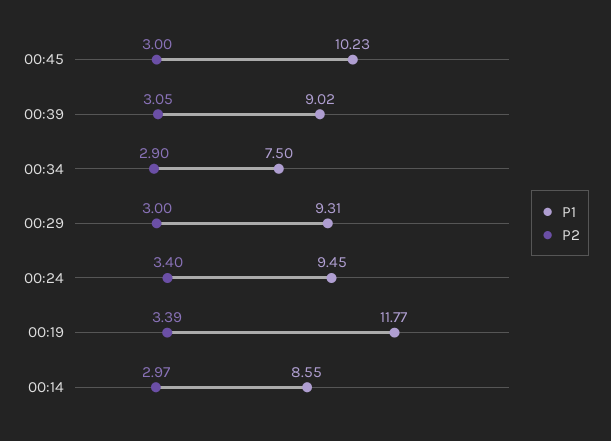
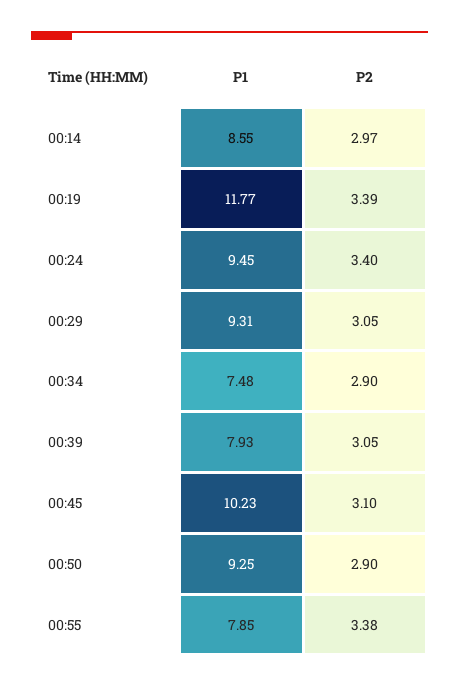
P2, 00:45: 3 -> 3.1
P1, 00:39: 9.02 -> 7.93
P1, 00:34: 7.5 -> 7.48
P2, 00:29: 3 -> 3.05
P1, 00:50: none -> 9.25
P2, 00:50: none -> 2.9
P1, 00:55: none -> 7.85
P2, 00:55: none -> 3.38

